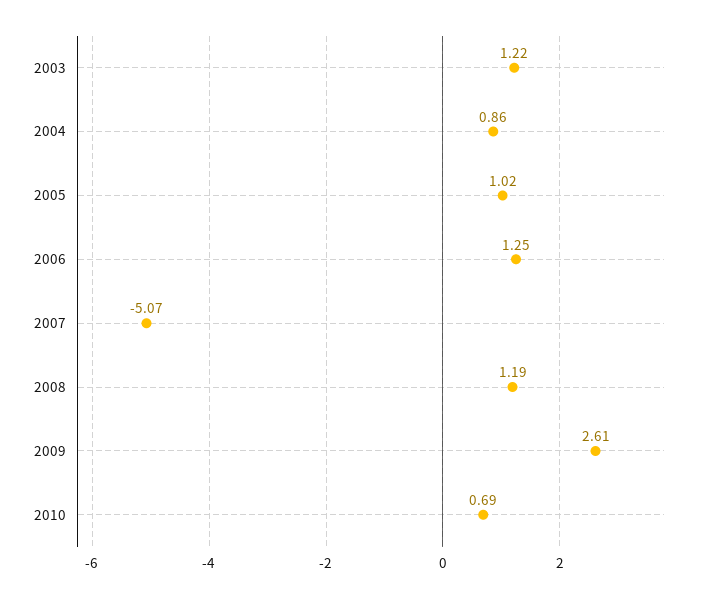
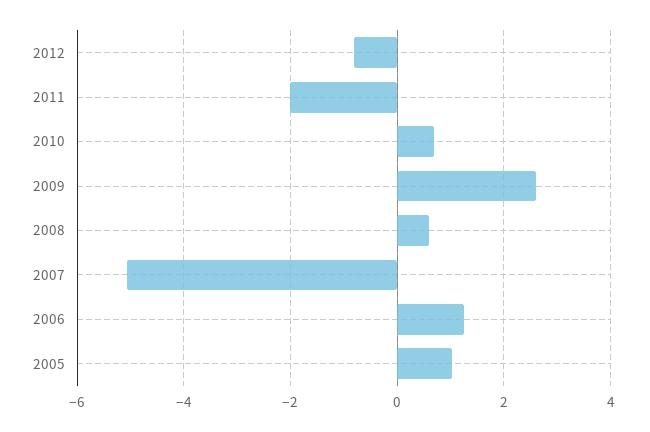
2003: 1.22 -> none
2004: 0.86 -> none
2008: 1.19 -> 0.6
2012: none -> -0.8
2011: none -> -2

